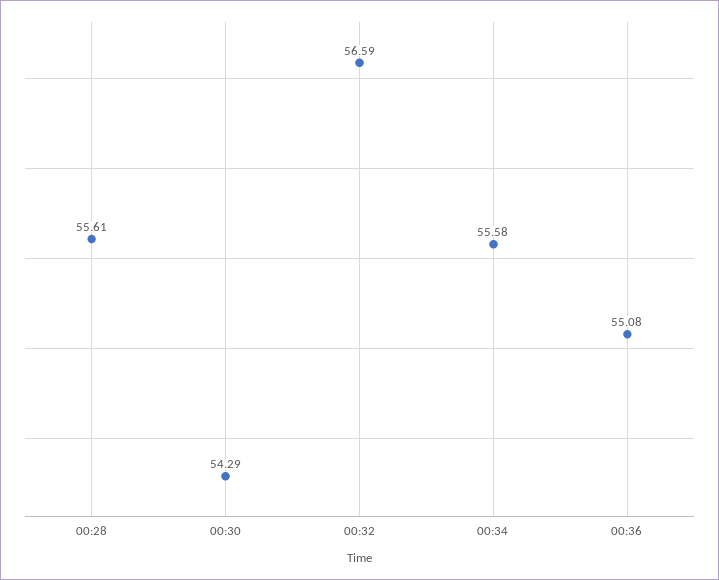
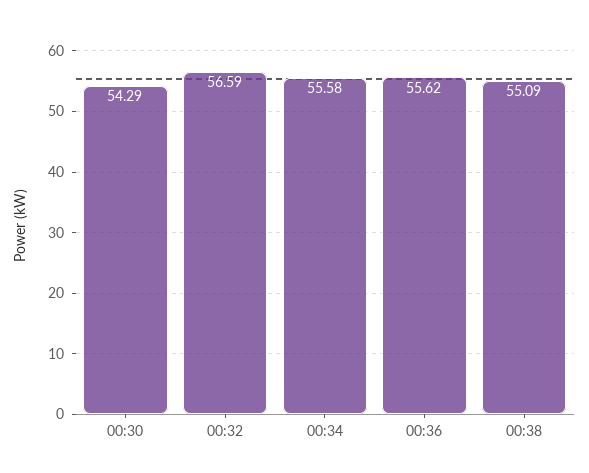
00:28: 55.61 -> none
00:36: 55.08 -> 55.62
00:38: none -> 55.09

